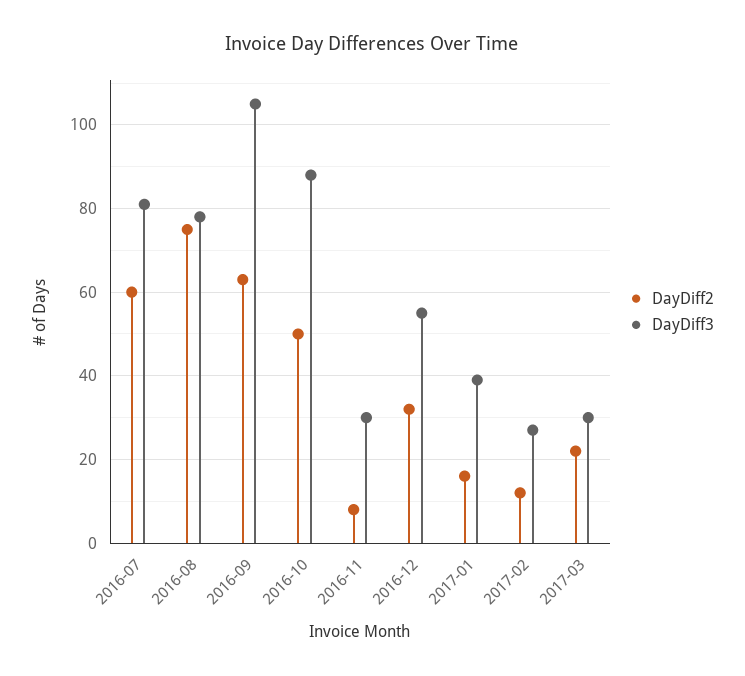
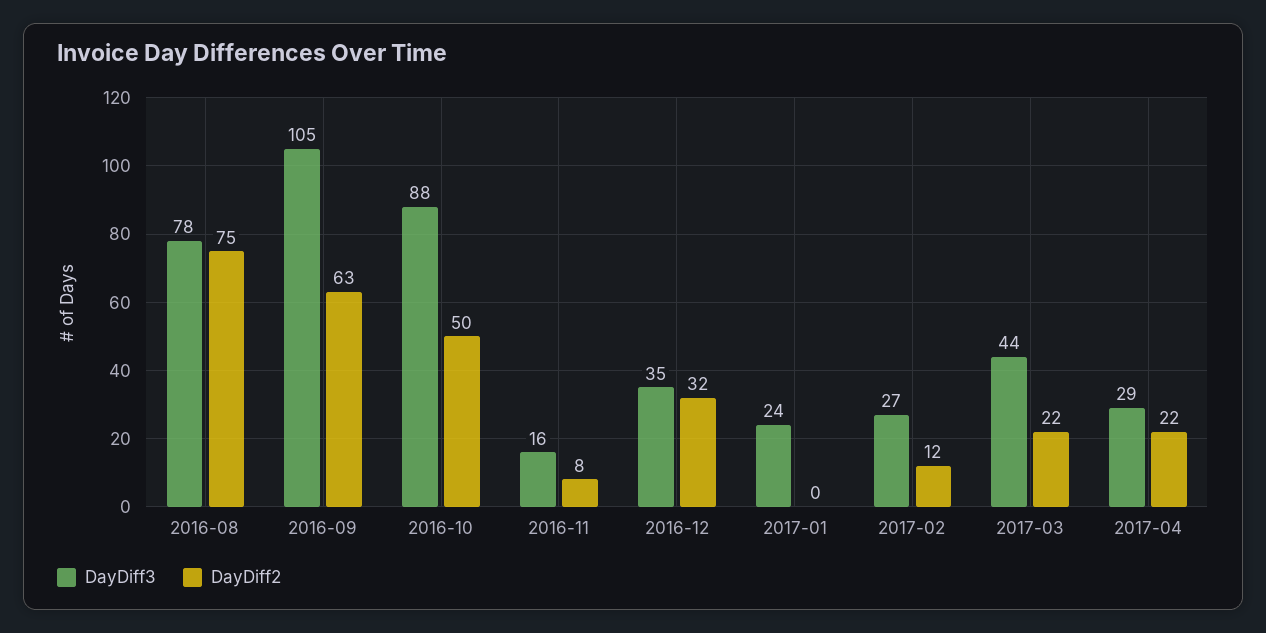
DayDiff2, 2016-07: 60 -> none
DayDiff3, 2016-07: 80 -> none
DayDiff3, 2016-11: 30 -> 16
DayDiff3, 2016-12: 55 -> 35
DayDiff2, 2017-01: 15 -> 0
DayDiff3, 2017-01: 40 -> 24
DayDiff3, 2017-03: 30 -> 44
DayDiff3, 2017-04: none -> 29
DayDiff2, 2017-04: none -> 22

